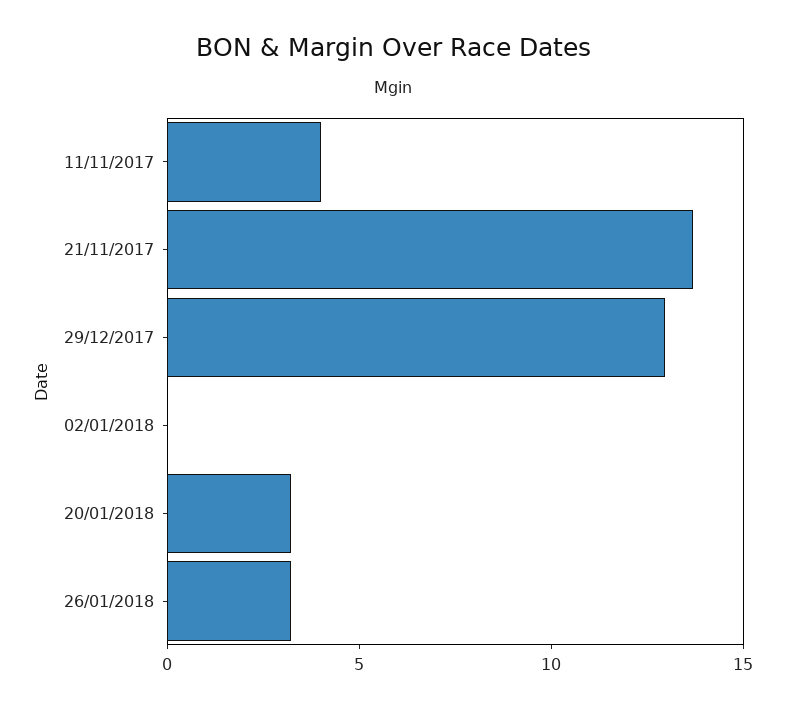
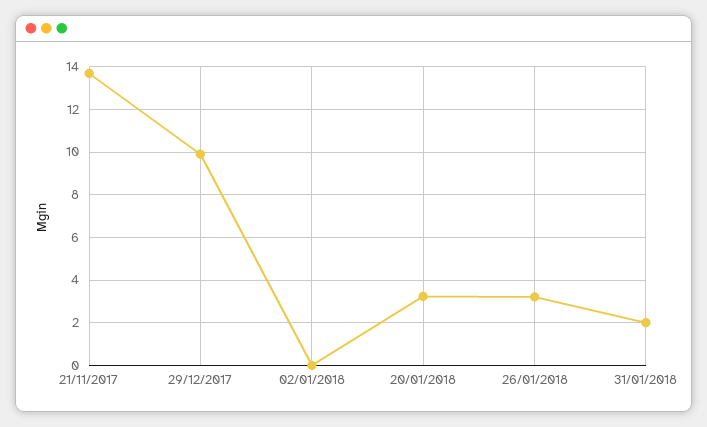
11/11/2017: 4 -> none
29/12/2017: 13 -> 10
31/01/2018: none -> 2

